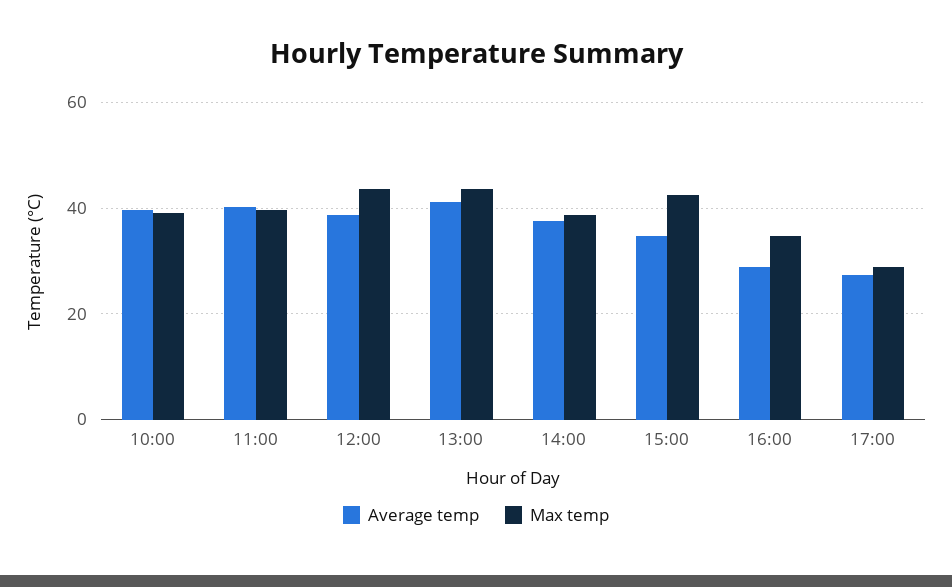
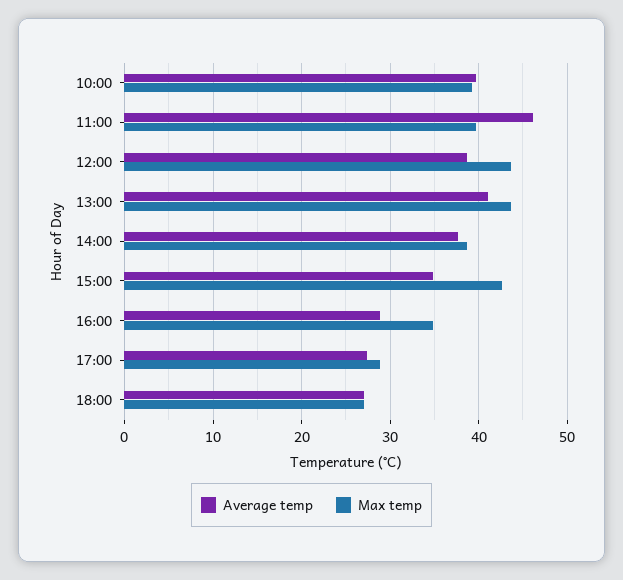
Average temp, 11:00: 40 -> 46
Average temp, 18:00: none -> 27
Max temp, 18:00: none -> 27

